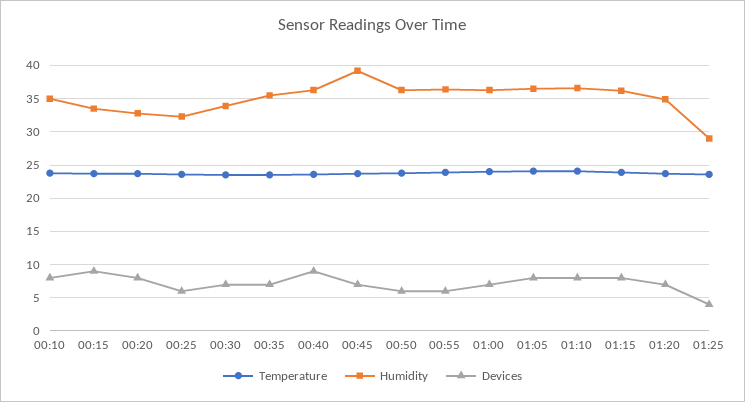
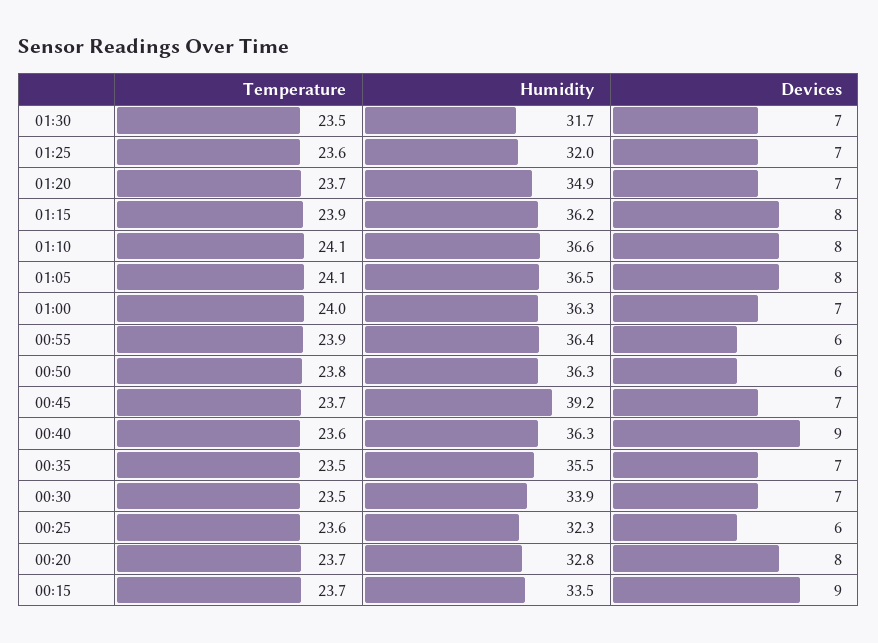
Temperature, 00:10: 24 -> none
Humidity, 00:10: 35 -> none
Devices, 00:10: 8 -> none
Humidity, 01:25: 29 -> 32
Devices, 01:25: 4 -> 7
Temperature, 01:30: none -> 23.5
Humidity, 01:30: none -> 31.7
Devices, 01:30: none -> 7

